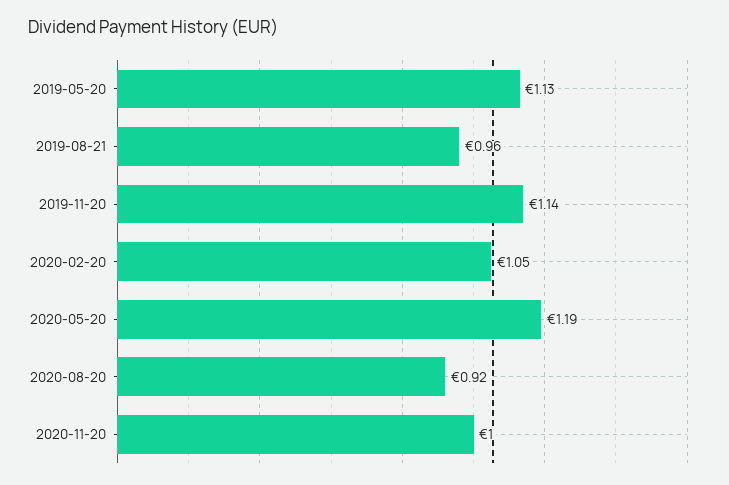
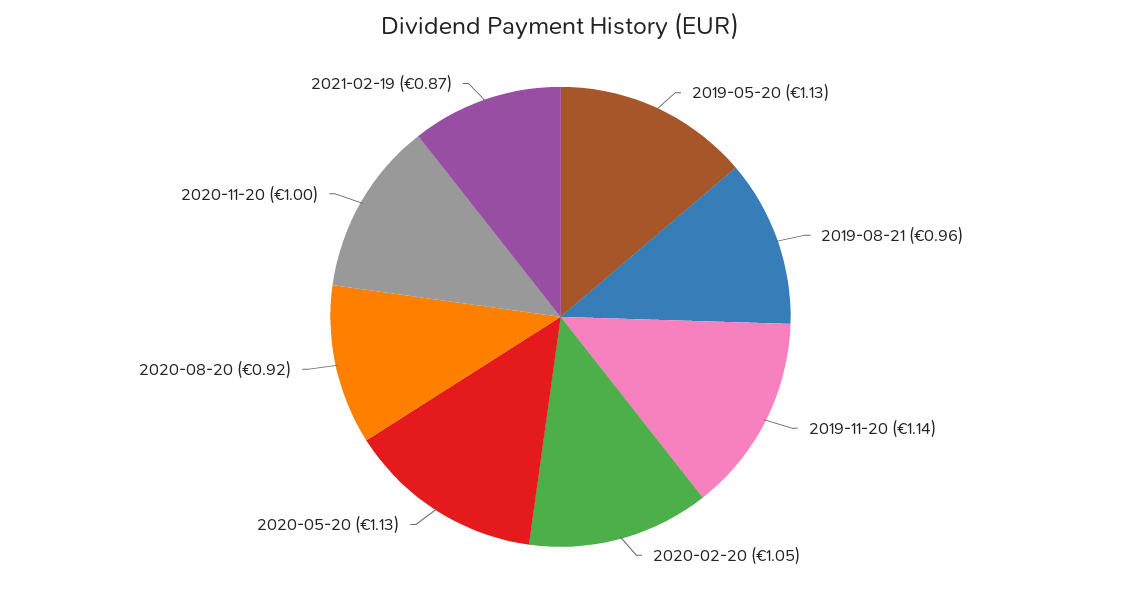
2020-05-20: 1.19 -> 1.13
2021-02-19: none -> 0.87

